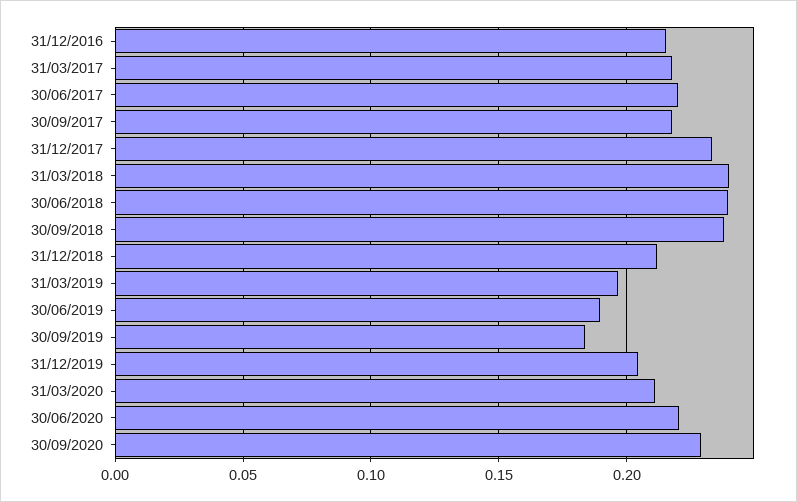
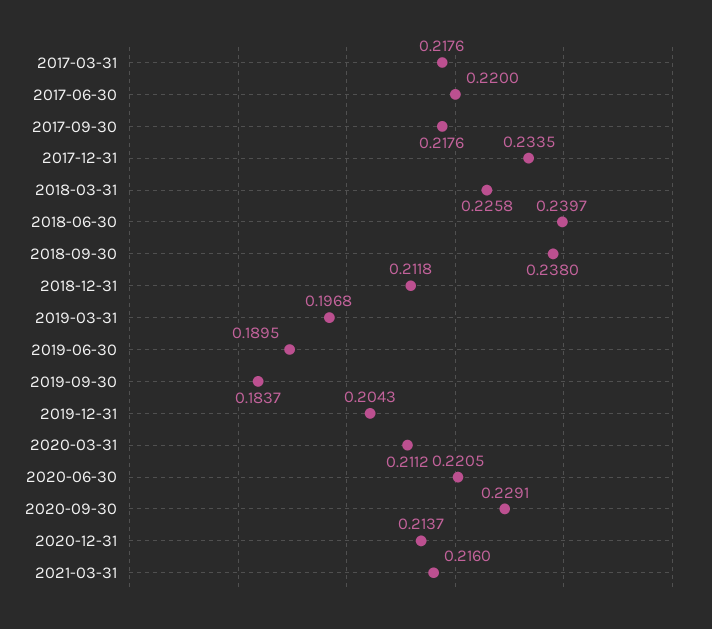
31/12/2016: 0.215 -> none
31/03/2018: 0.24 -> 0.2258
2020-12-31: none -> 0.2137
2021-03-31: none -> 0.216

